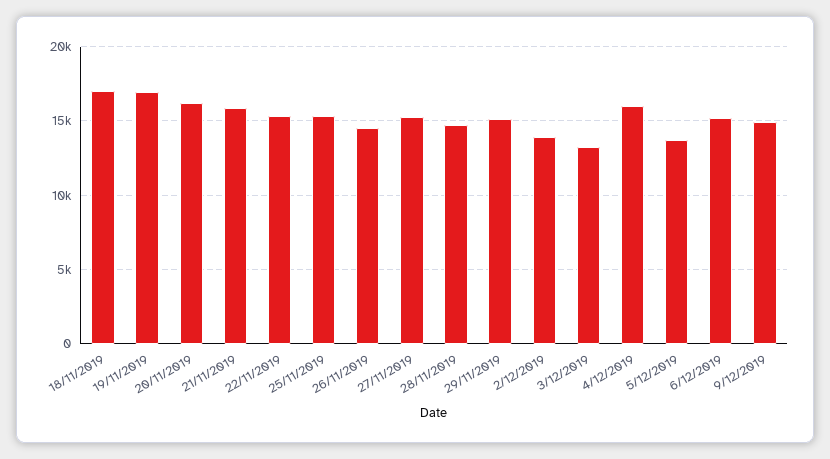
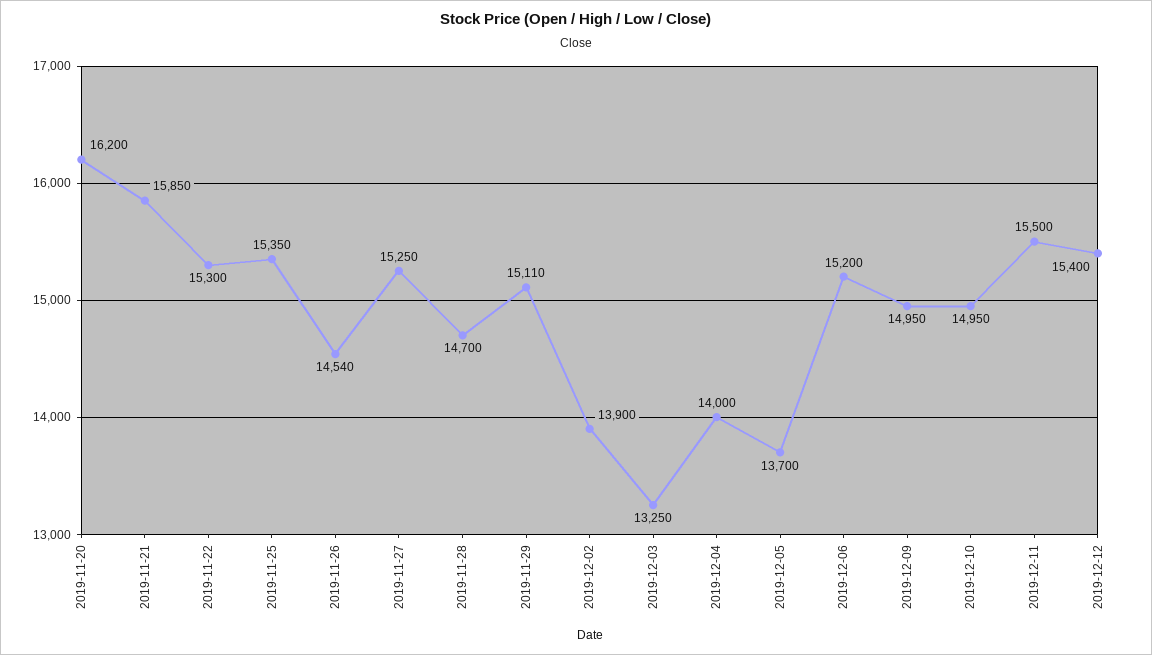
18/11/2019: 17000 -> none
19/11/2019: 17000 -> none
4/12/2019: 16000 -> 14000
2019-12-10: none -> 14950
2019-12-11: none -> 15500
2019-12-12: none -> 15400

